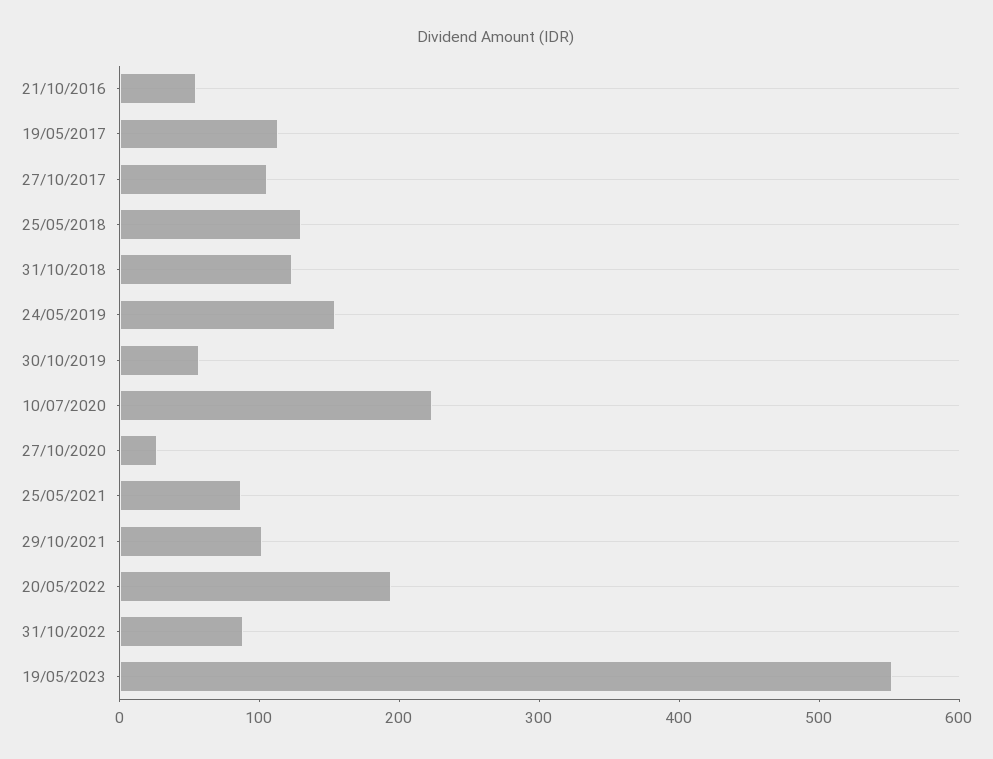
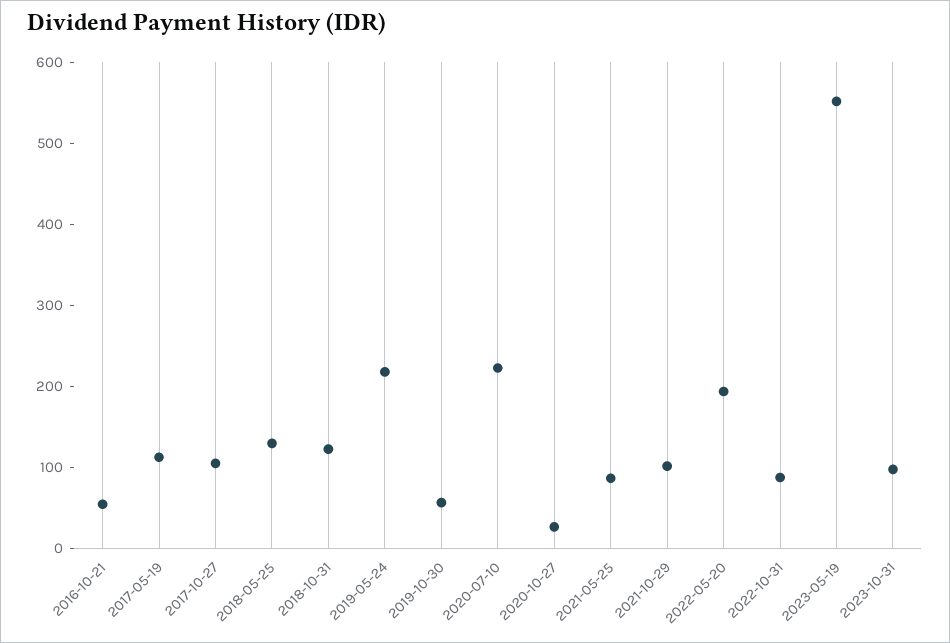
24/05/2019: 160 -> 220
2023-10-31: none -> 100

